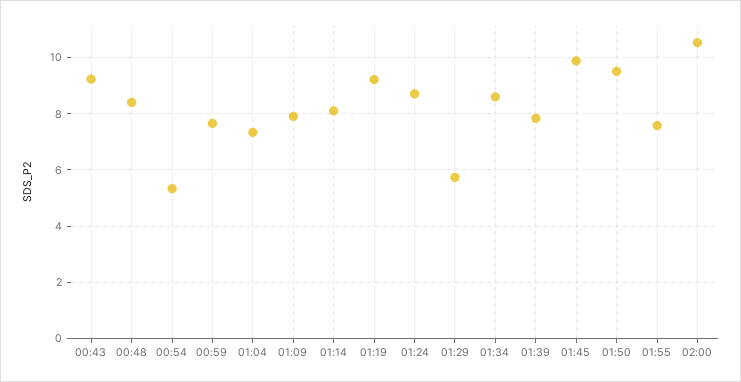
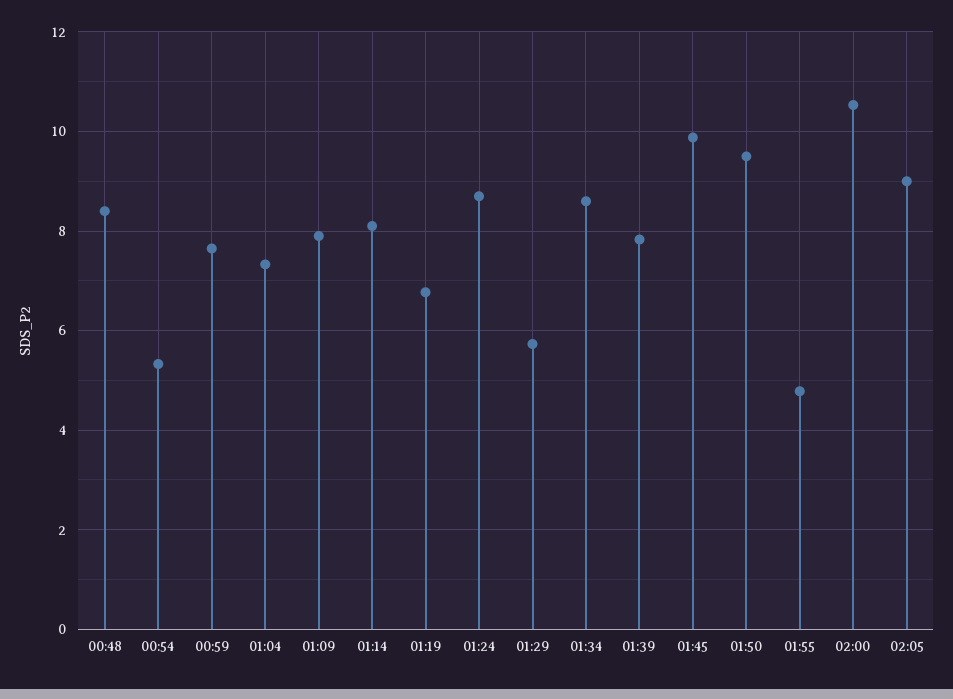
00:43: 9.25 -> none
01:19: 9.25 -> 6.8
01:55: 7.5 -> 4.8
02:05: none -> 9

